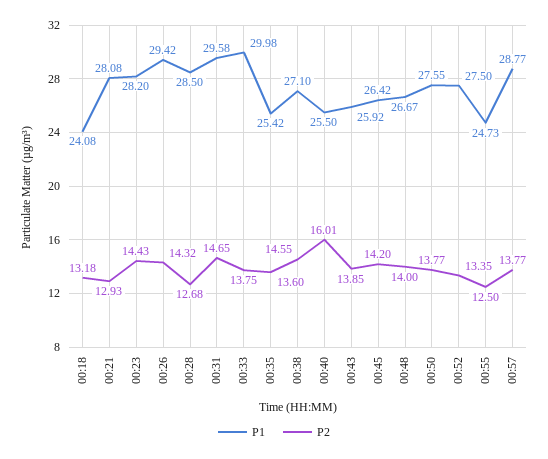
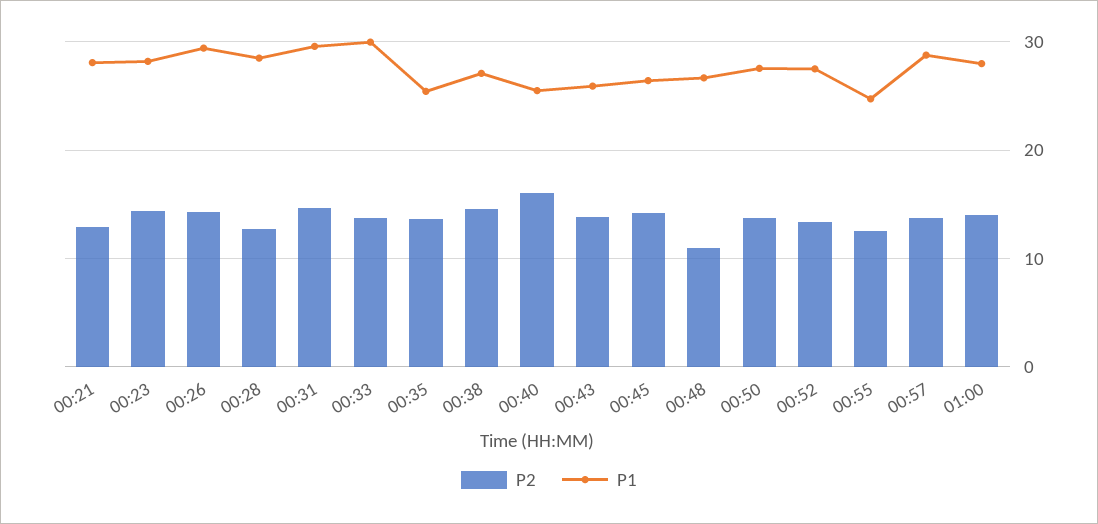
P1, 00:18: 24.08 -> none
P2, 00:18: 13.18 -> none
P2, 00:48: 14 -> 11
P2, 01:00: none -> 14
P1, 01:00: none -> 28

